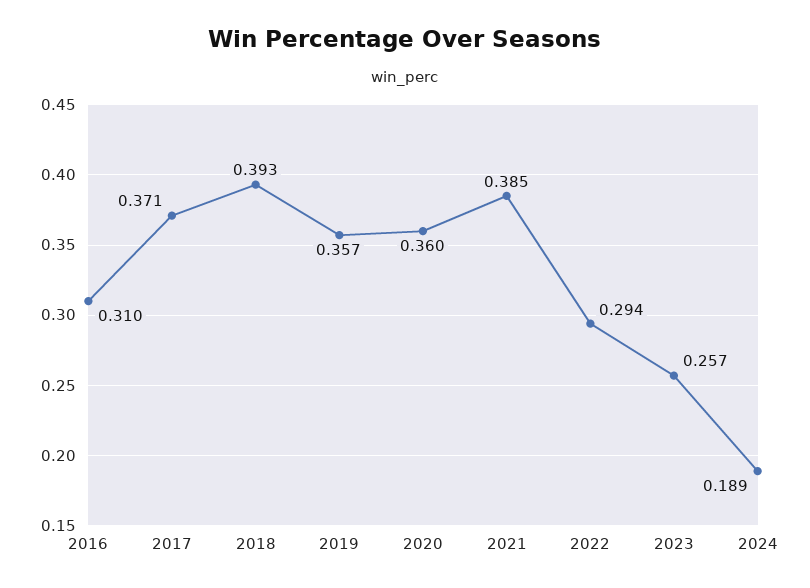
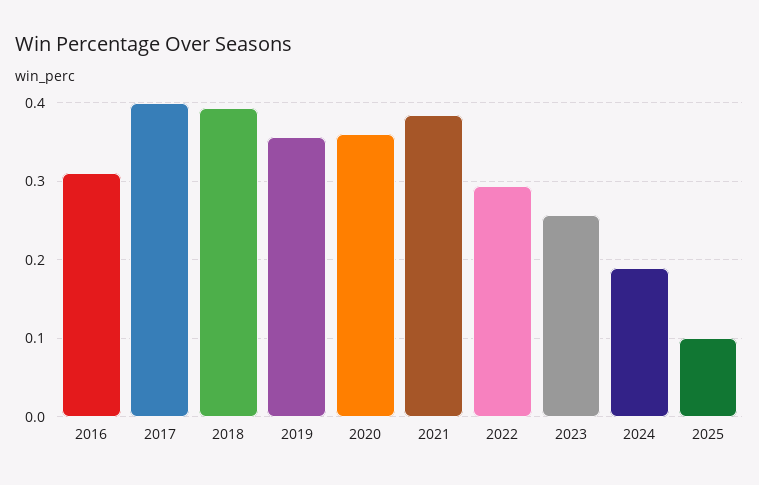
2017: 0.371 -> 0.4
2025: none -> 0.1

